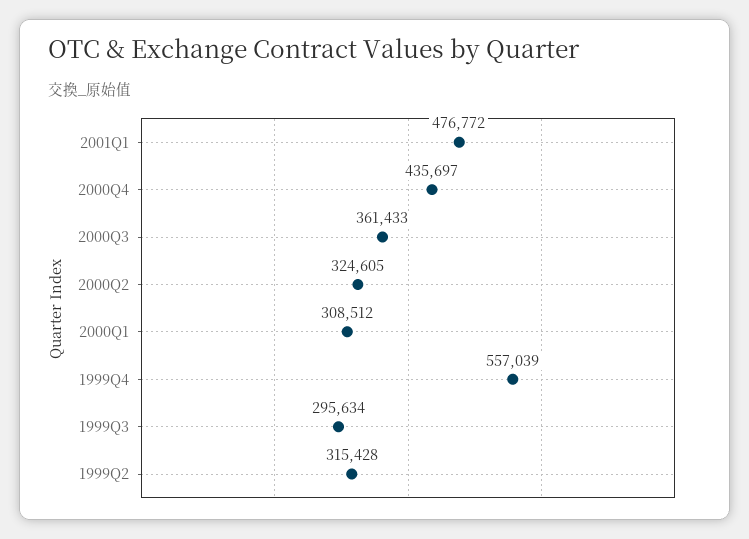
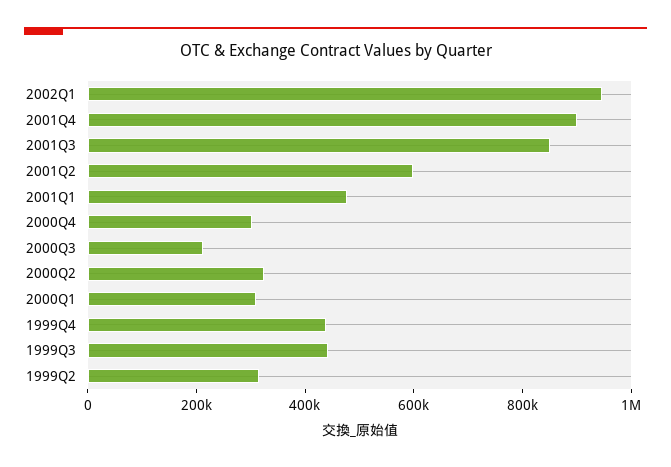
2000Q4: 435697 -> 300000
2000Q3: 361433 -> 200000
1999Q4: 557039 -> 450000
1999Q3: 295634 -> 450000
2002Q1: none -> 950000
2001Q4: none -> 900000
2001Q3: none -> 850000
2001Q2: none -> 600000

